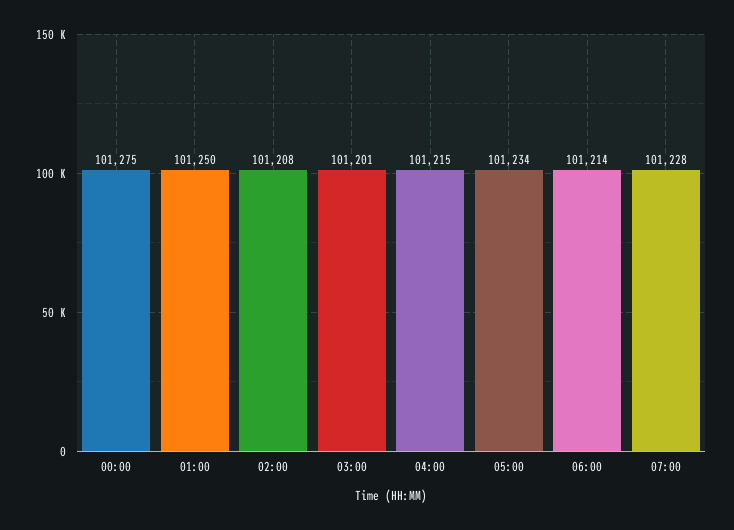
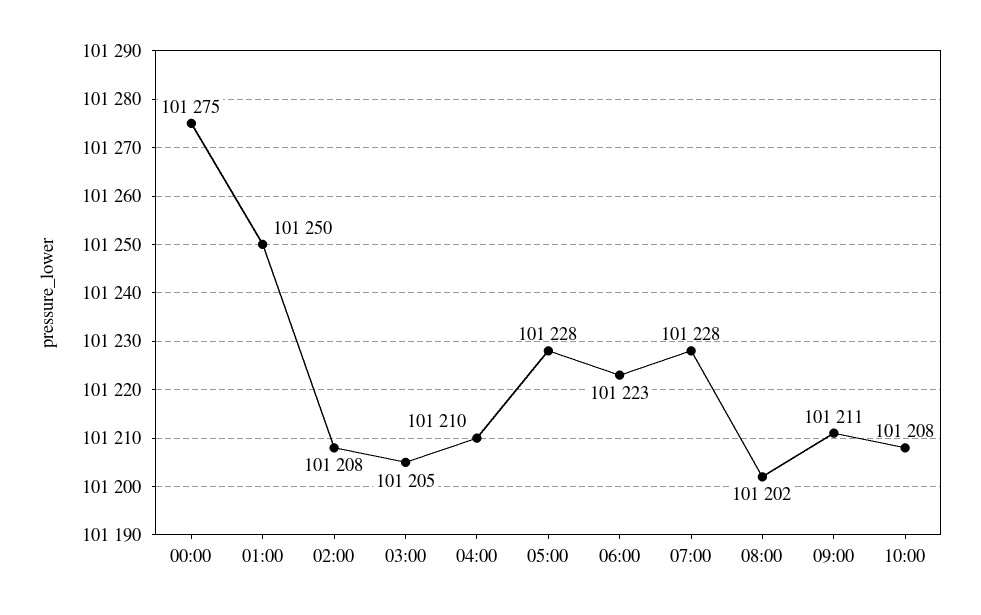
03:00: 101201 -> 101205
04:00: 101215 -> 101210
05:00: 101234 -> 101228
06:00: 101214 -> 101223
08:00: none -> 101202
09:00: none -> 101211
10:00: none -> 101208

